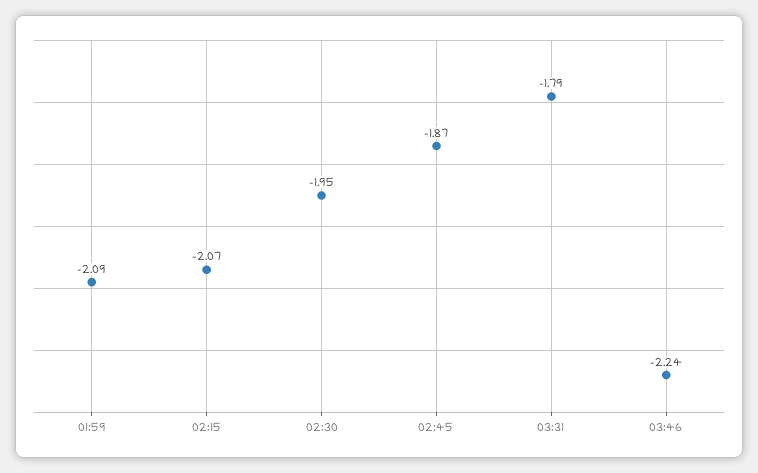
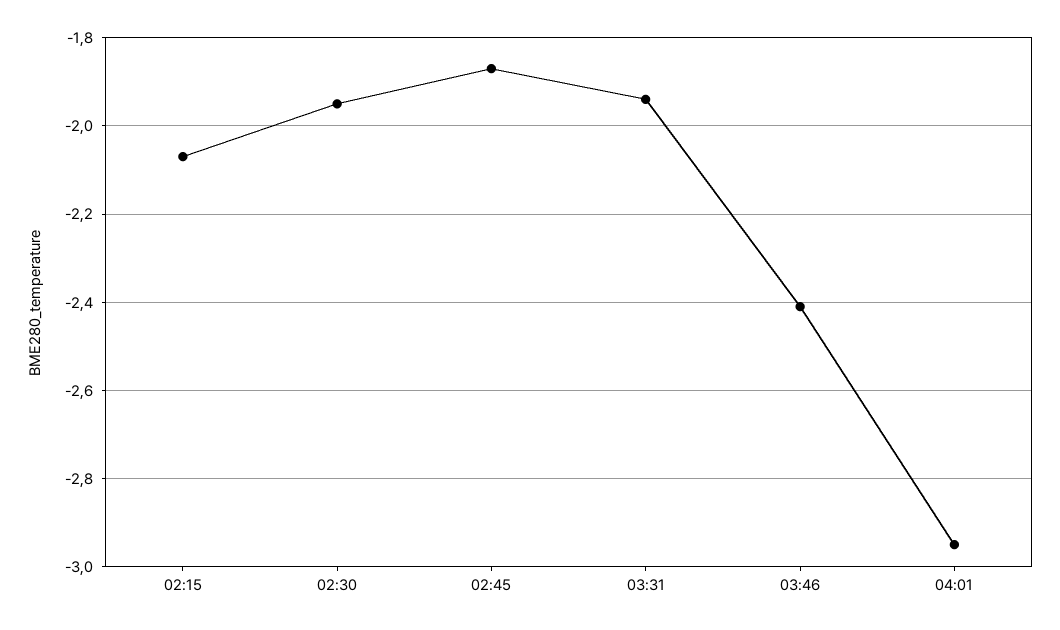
01:59: -2.09 -> none
03:31: -1.79 -> -1.95
03:46: -2.24 -> -2.4
04:01: none -> -2.95

